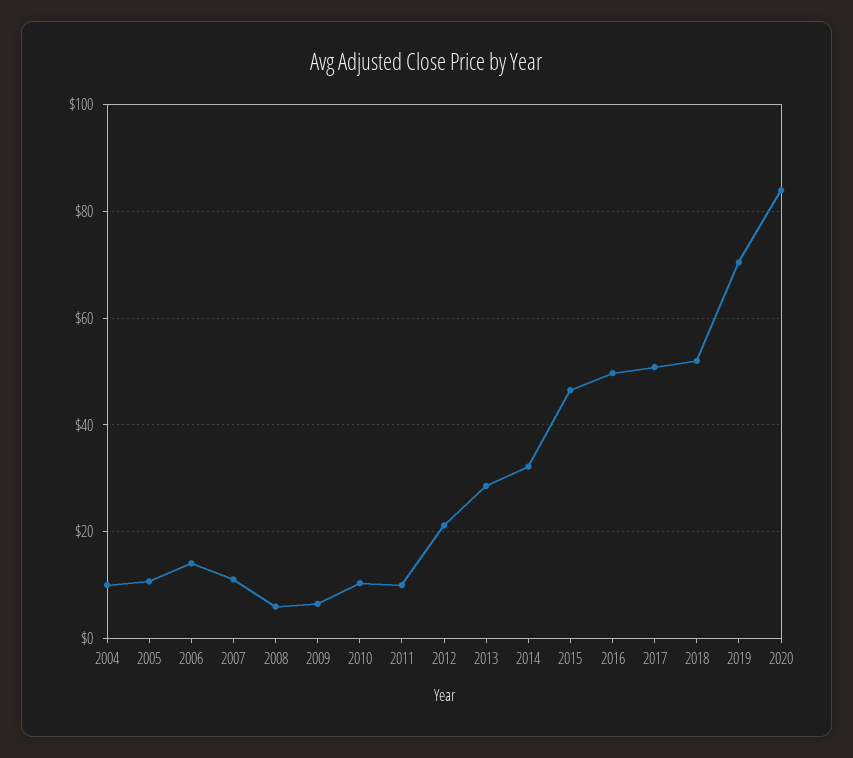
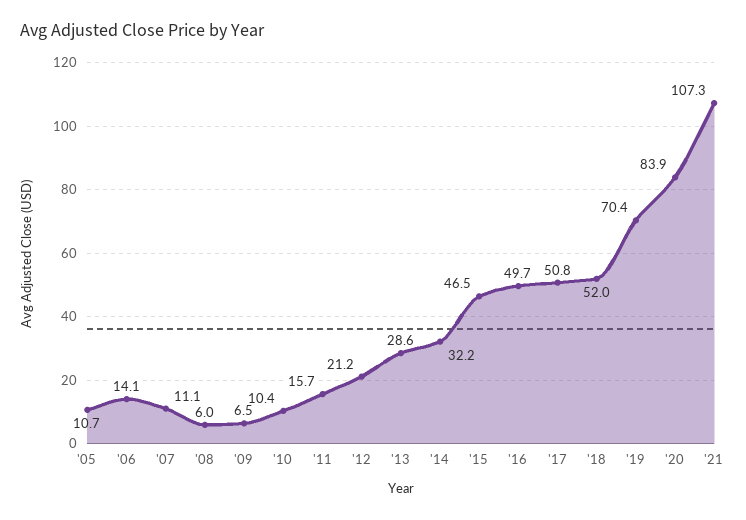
2004: 10 -> none
2011: 10 -> 15.7
'21: none -> 107.3

